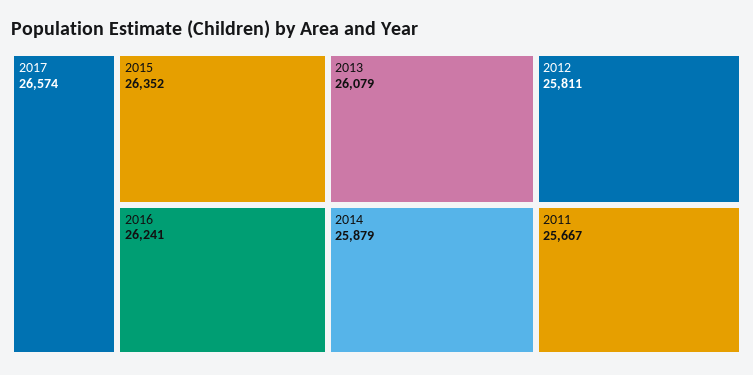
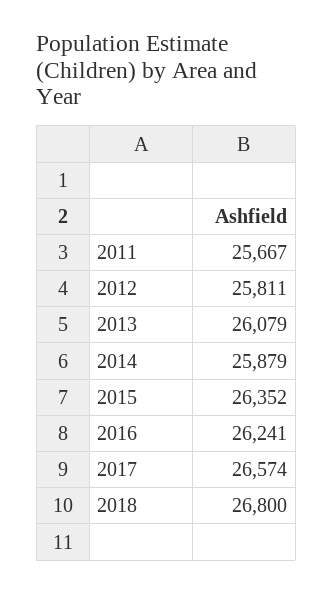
2018: none -> 26800

